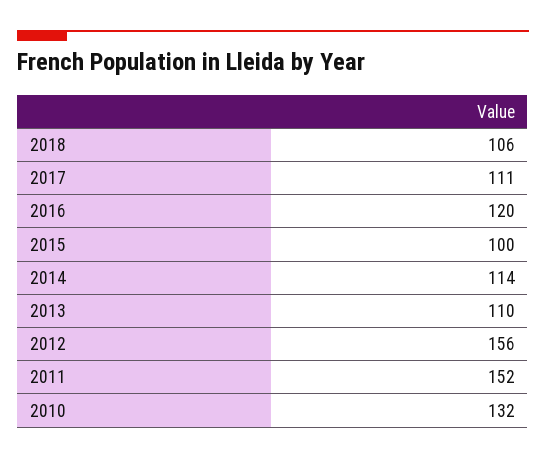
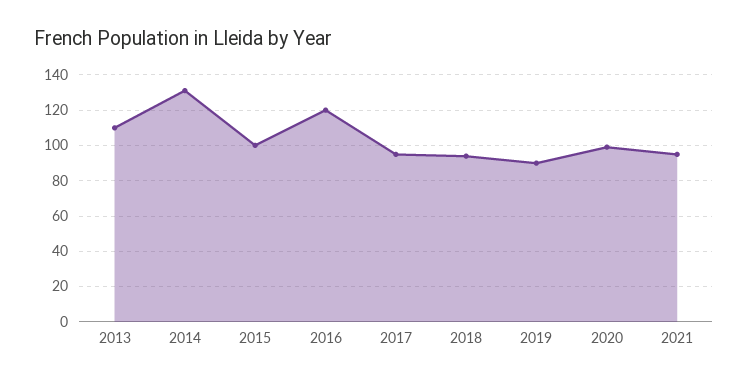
2018: 106 -> 95
2017: 111 -> 95
2014: 114 -> 130
2012: 156 -> none
2011: 152 -> none
2010: 132 -> none
2019: none -> 90
2020: none -> 100
2021: none -> 95

